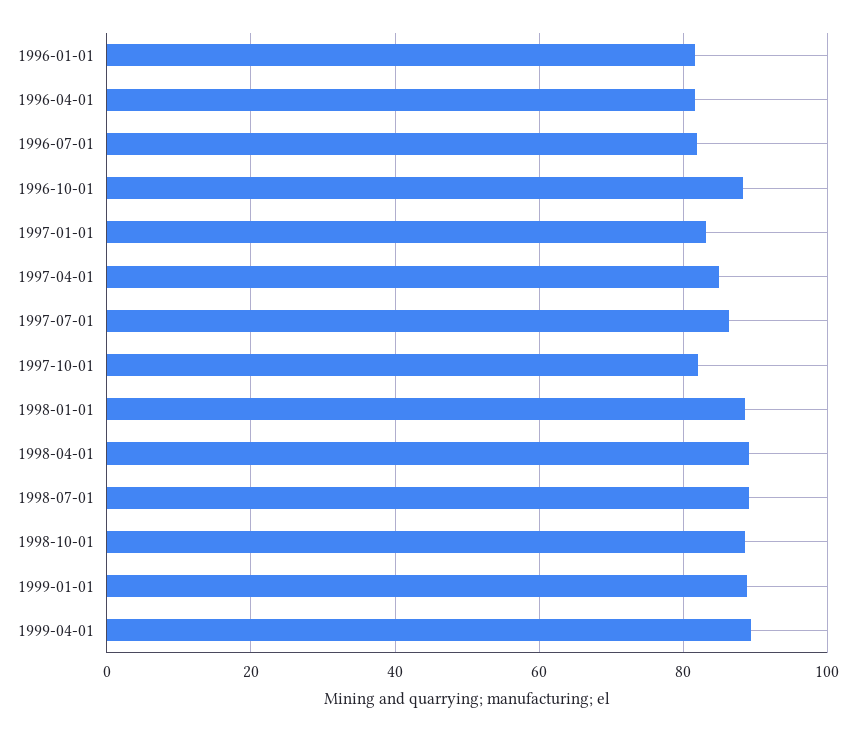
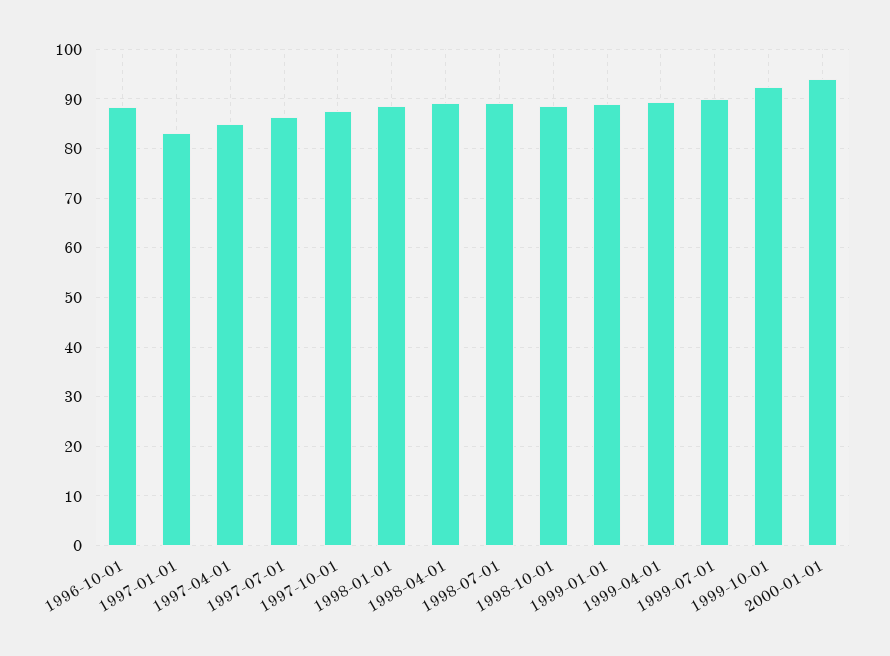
1996-01-01: 82 -> none
1996-04-01: 82 -> none
1996-07-01: 82 -> none
1997-10-01: 82 -> 88
1999-07-01: none -> 90
1999-10-01: none -> 92
2000-01-01: none -> 94

